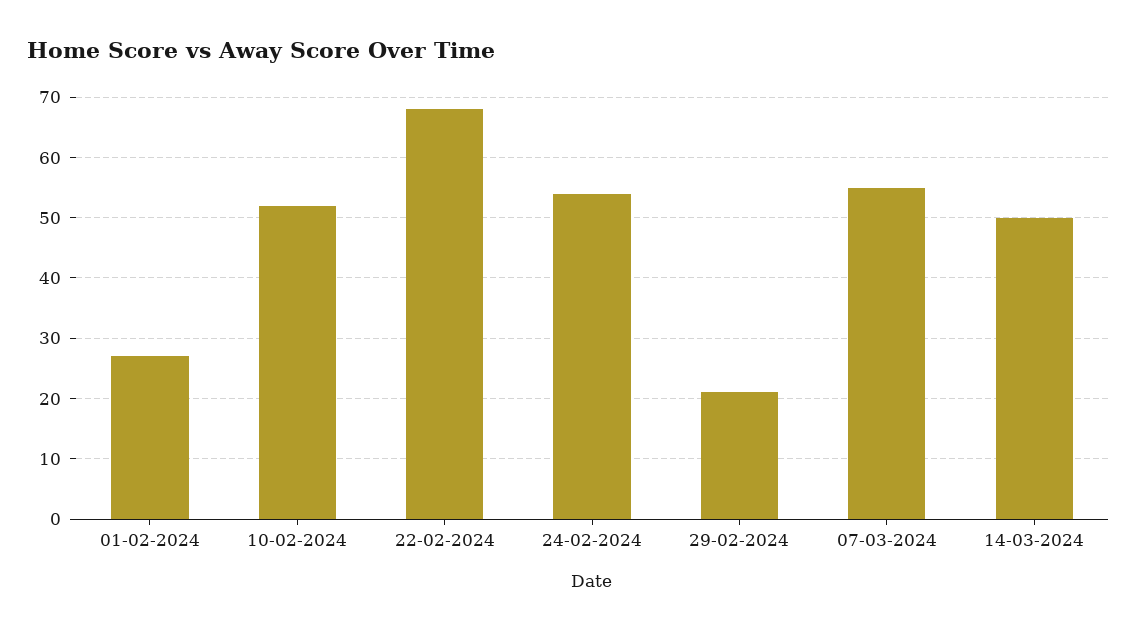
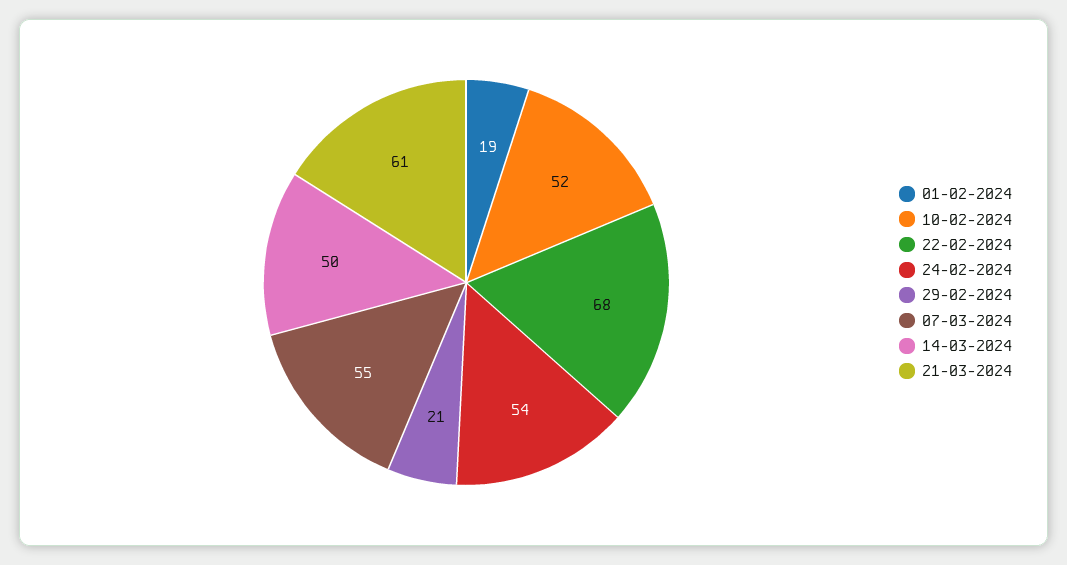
01-02-2024: 27 -> 19
21-03-2024: none -> 61

